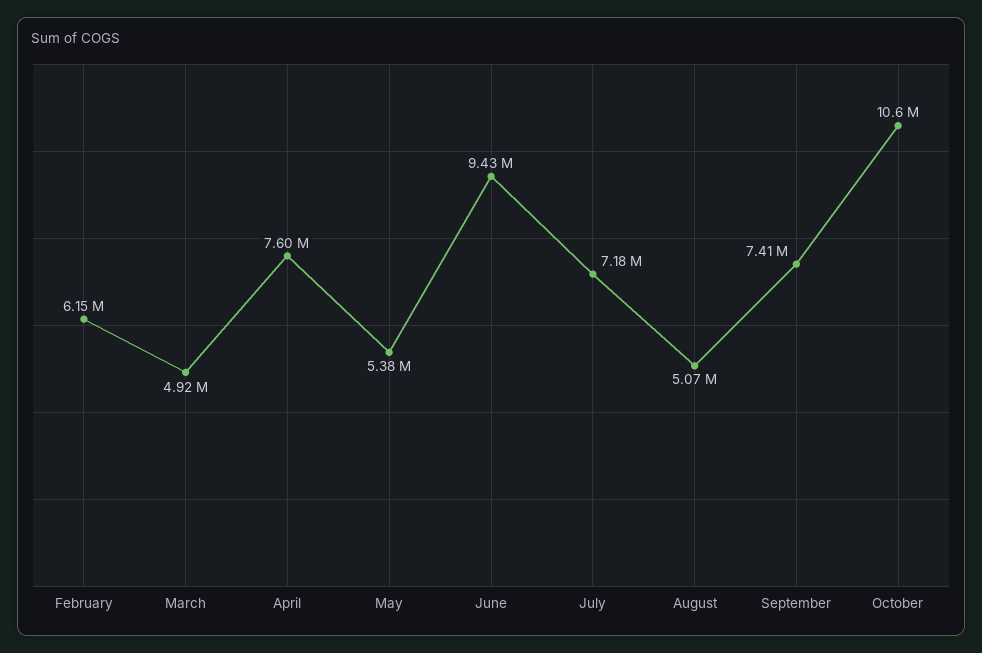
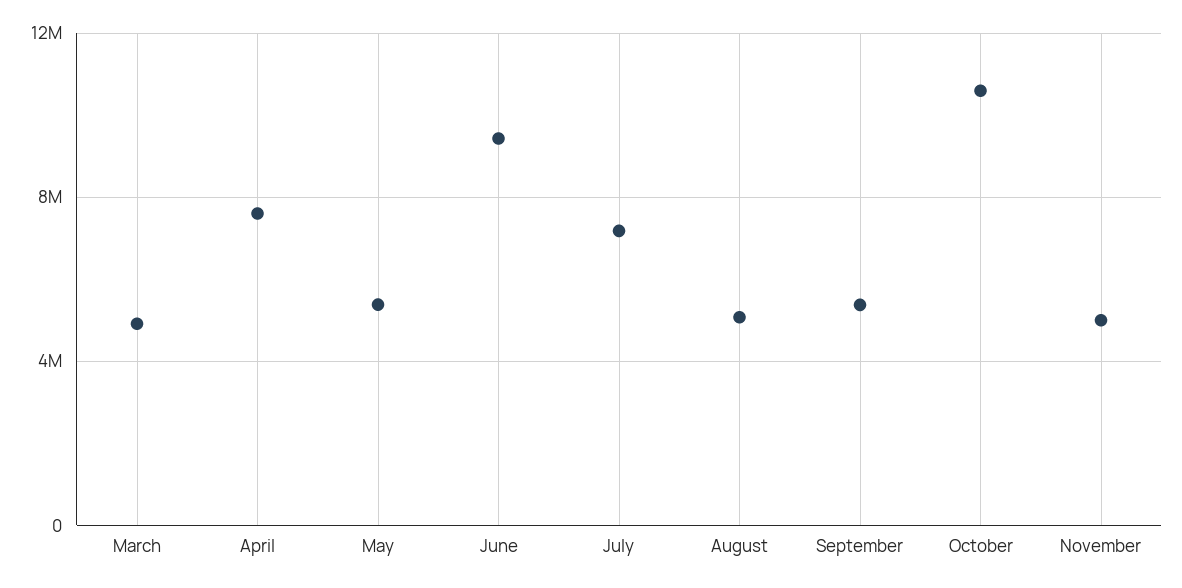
February: 6150000 -> none
September: 7410000 -> 5500000
November: none -> 5000000

